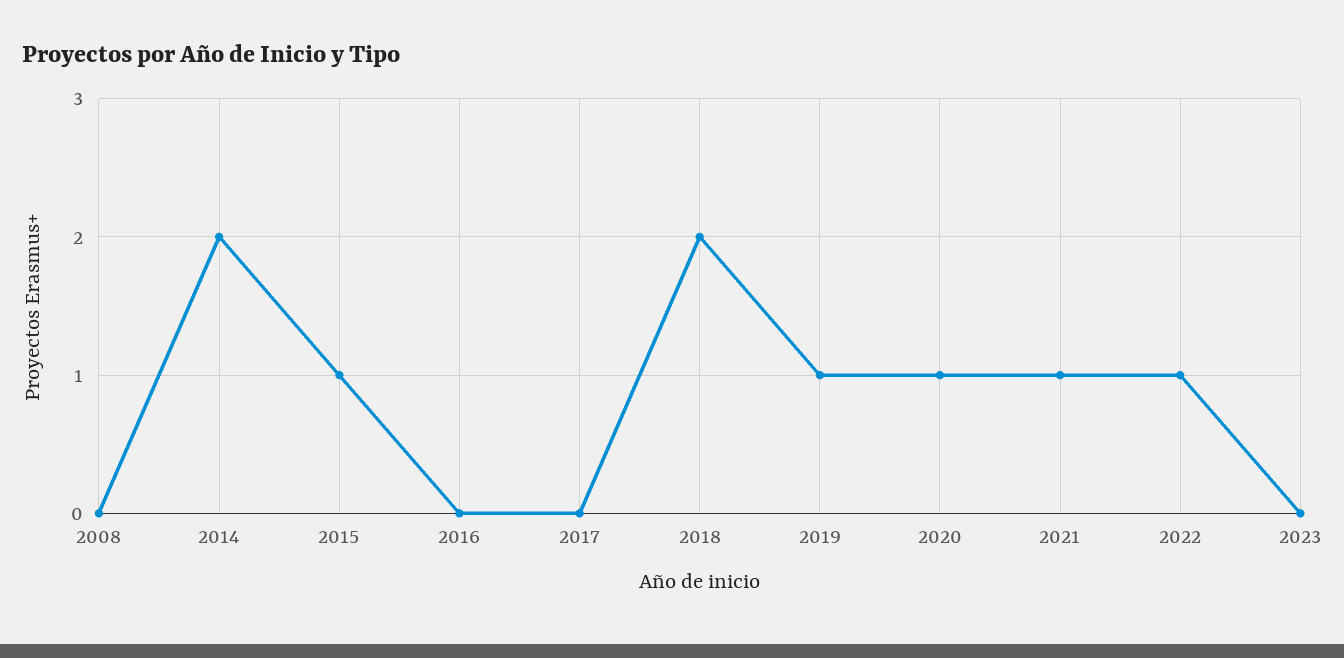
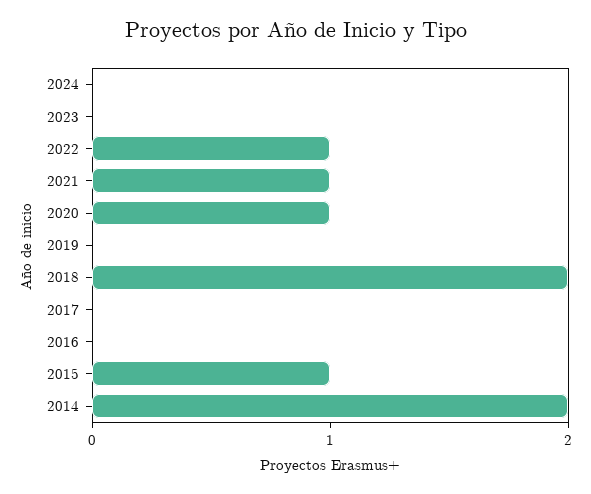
2008: 0 -> none
2019: 1 -> 0
2024: none -> 0

